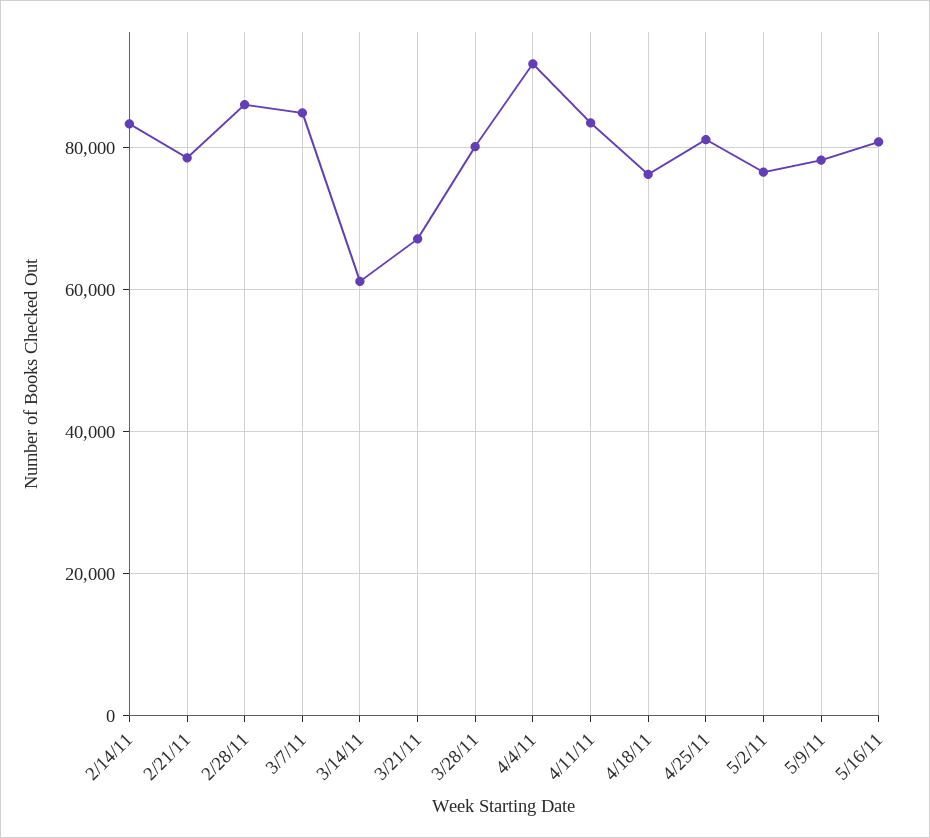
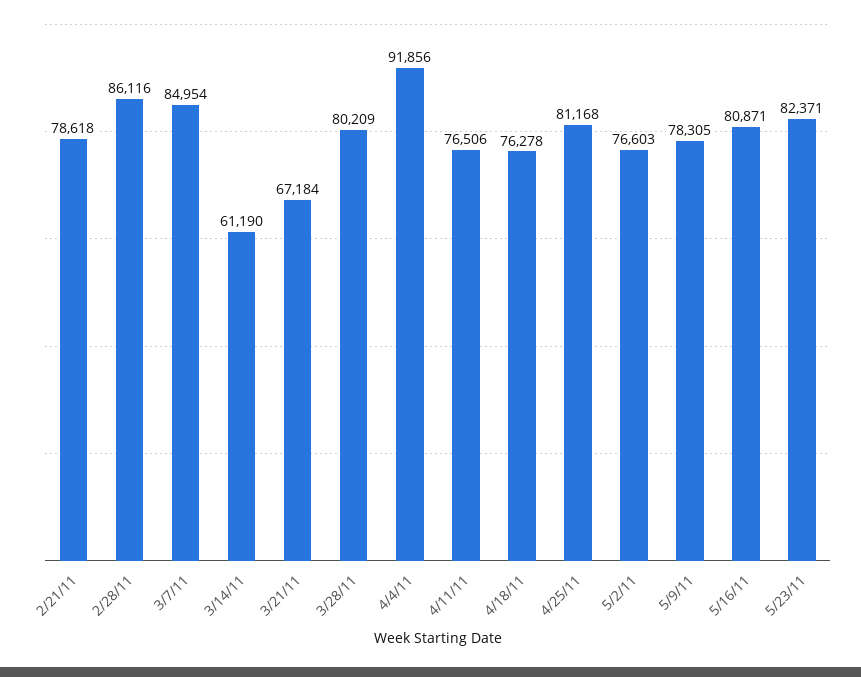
2/14/11: 84000 -> none
4/11/11: 84000 -> 76506
5/23/11: none -> 82371

